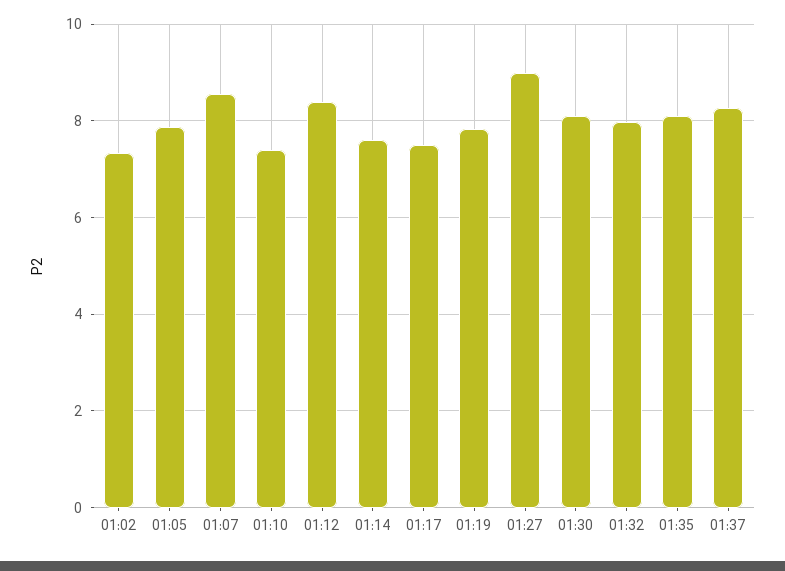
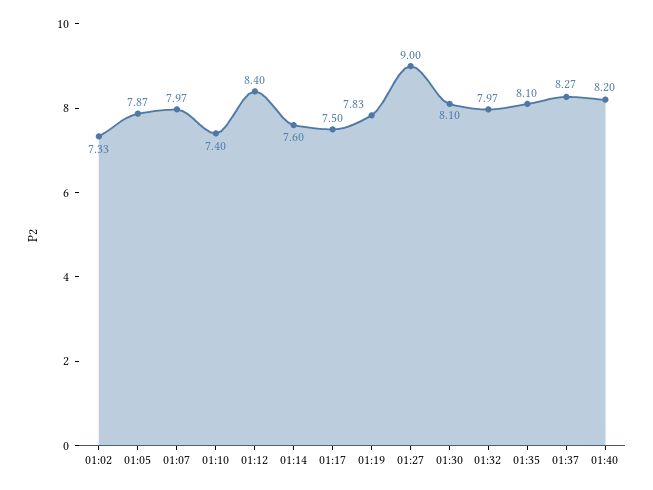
01:07: 8.6 -> 7.97
01:40: none -> 8.2

